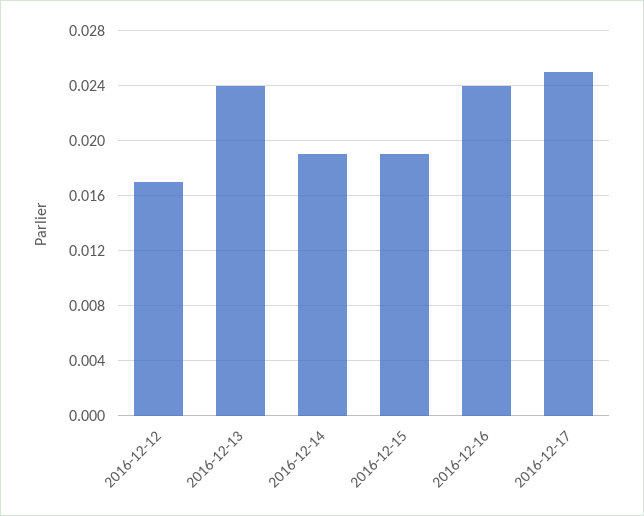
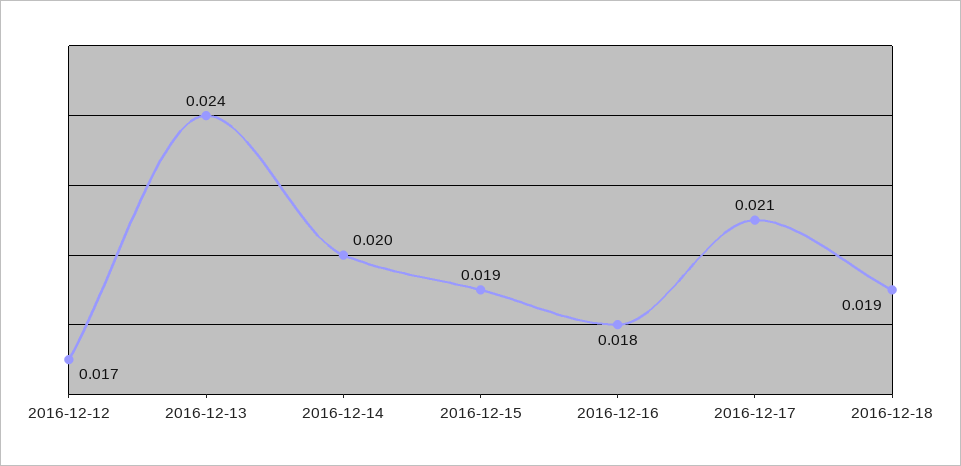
2016-12-14: 0.019 -> 0.02
2016-12-16: 0.024 -> 0.018
2016-12-17: 0.025 -> 0.021
2016-12-18: none -> 0.019

